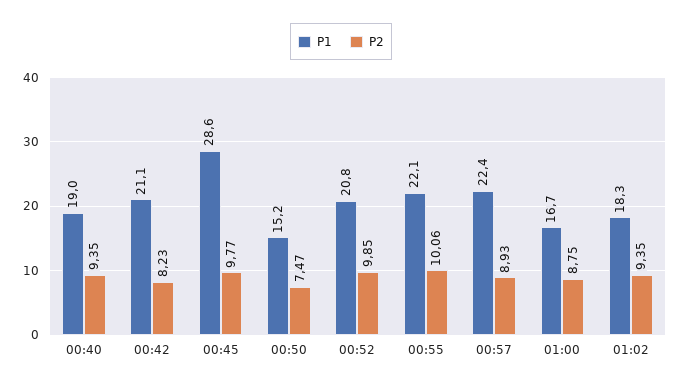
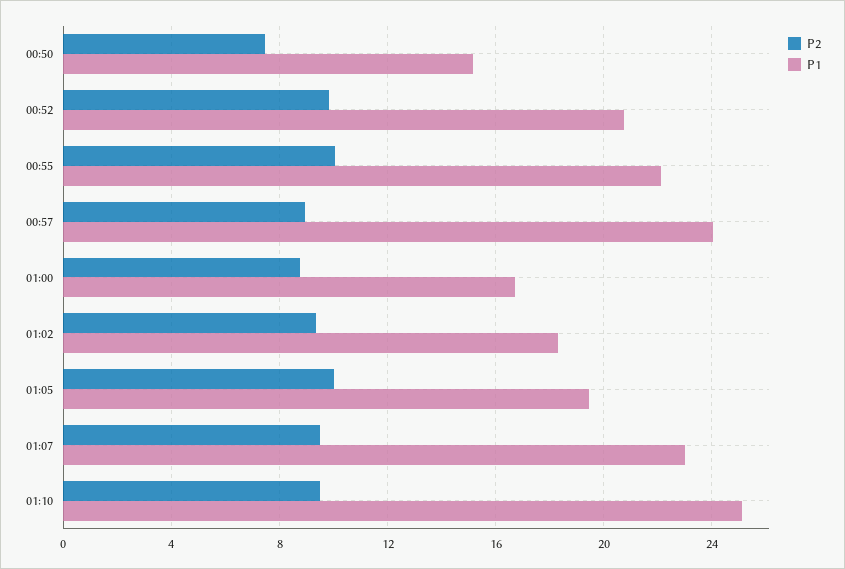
P1, 00:40: 19 -> none
P2, 00:40: 9.35 -> none
P1, 00:42: 21.1 -> none
P2, 00:42: 8.23 -> none
P1, 00:45: 28.6 -> none
P2, 00:45: 9.77 -> none
P1, 00:57: 22.4 -> 24
P2, 01:05: none -> 10
P1, 01:05: none -> 19.5
P2, 01:07: none -> 9.5
P1, 01:07: none -> 23
P2, 01:10: none -> 9.5
P1, 01:10: none -> 25

